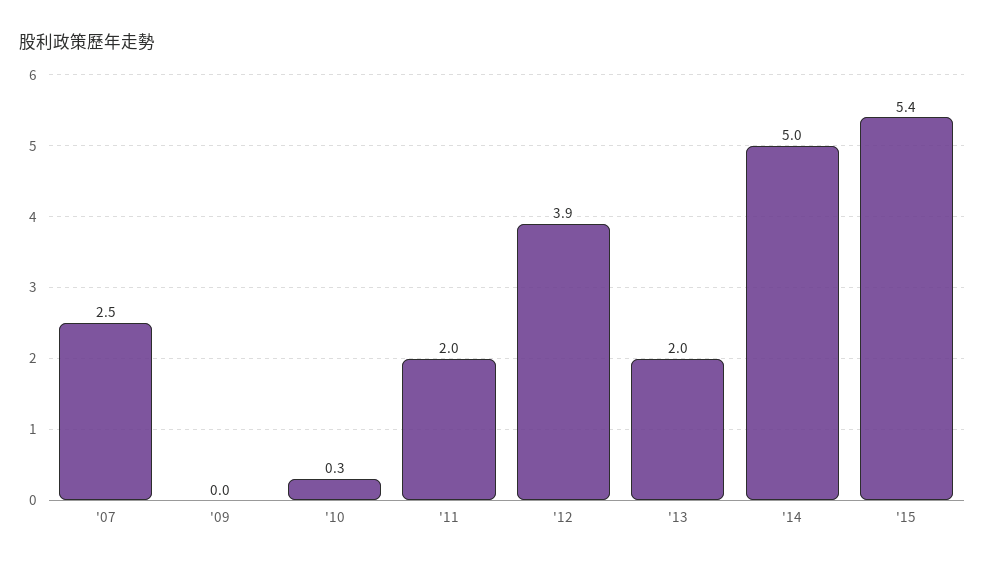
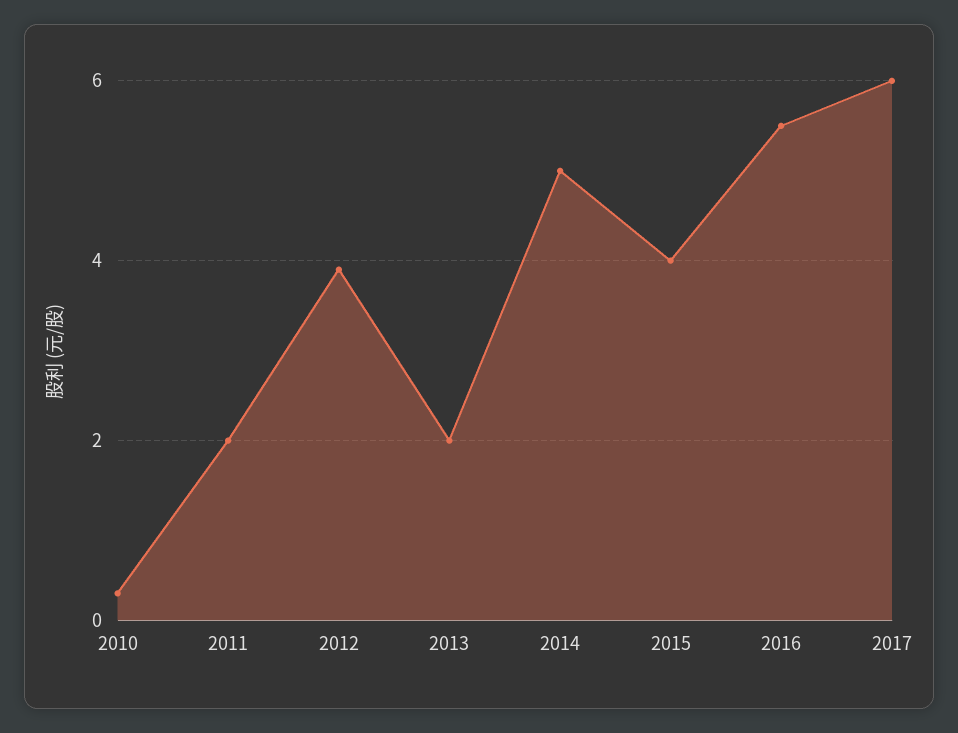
'07: 2.5 -> none
'09: 0 -> none
'15: 5.4 -> 4
2016: none -> 5.5
2017: none -> 6

